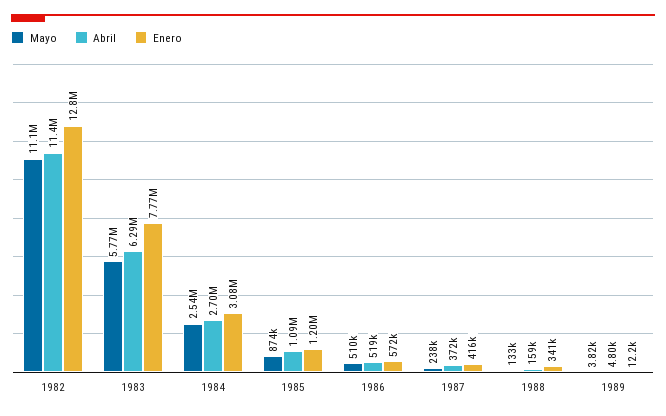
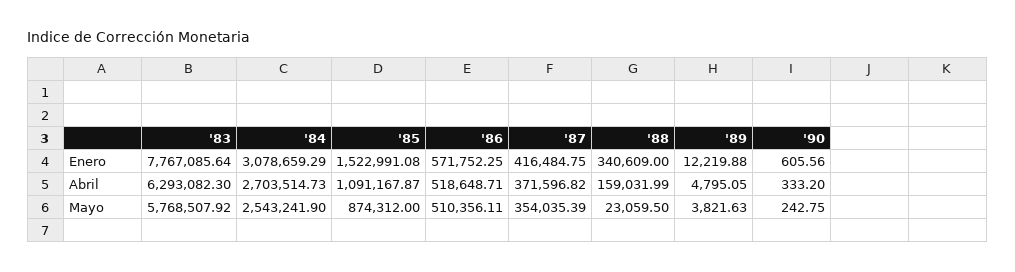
Mayo, 1982: 11100000 -> none
Abril, 1982: 11400000 -> none
Enero, 1982: 12800000 -> none
Enero, 1985: 1200000 -> 1522991.08
Mayo, 1987: 238000 -> 354035.39
Mayo, 1988: 133000 -> 23059.5
Enero, '90: none -> 605.56
Abril, '90: none -> 333.2
Mayo, '90: none -> 242.75

